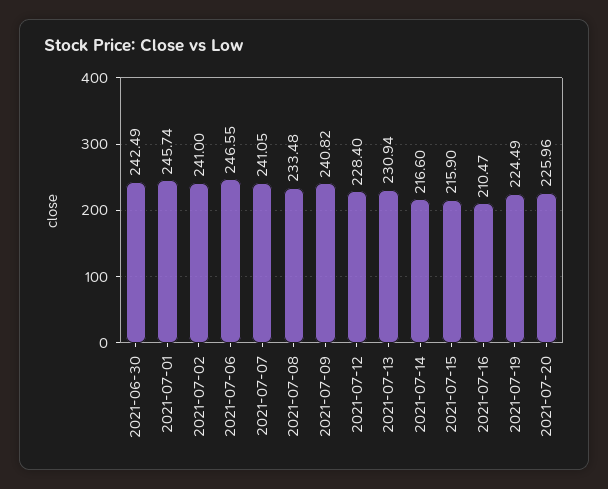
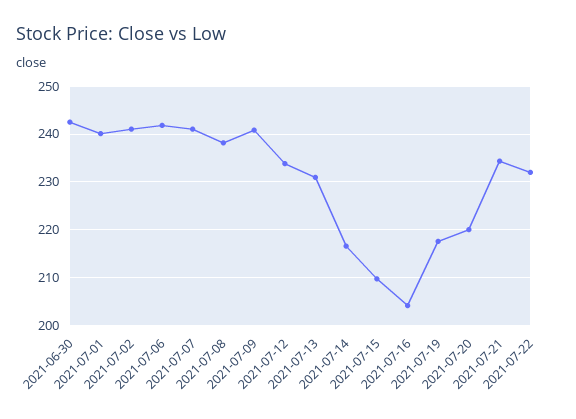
2021-07-01: 245.74 -> 240
2021-07-06: 246.55 -> 242
2021-07-08: 233.48 -> 238
2021-07-12: 228.4 -> 234
2021-07-15: 215.9 -> 210
2021-07-16: 210.47 -> 204
2021-07-19: 224.49 -> 218
2021-07-20: 225.96 -> 220
2021-07-21: none -> 234
2021-07-22: none -> 232

